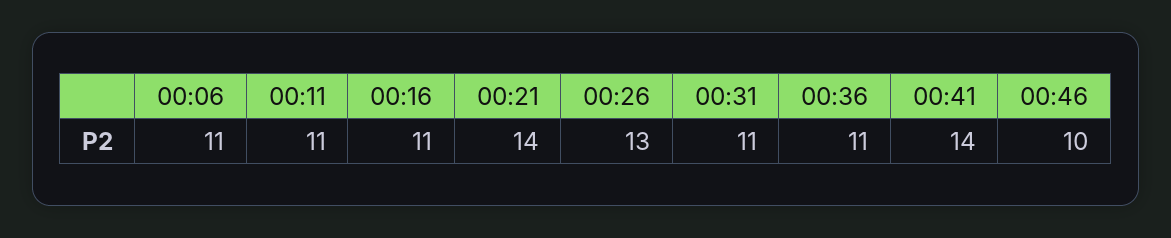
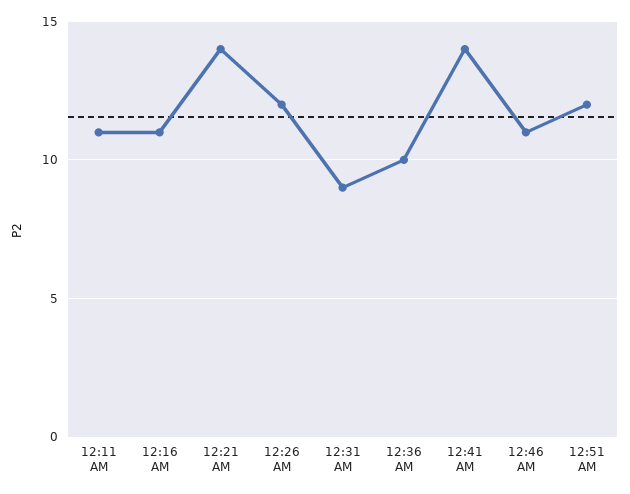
00:06: 11 -> none
00:26: 13 -> 12
00:31: 11 -> 9
00:36: 11 -> 10
00:46: 10 -> 11
12:51 AM: none -> 12

